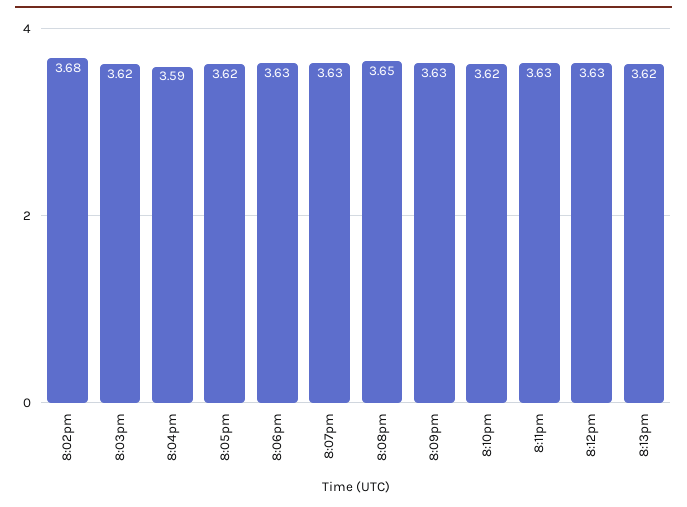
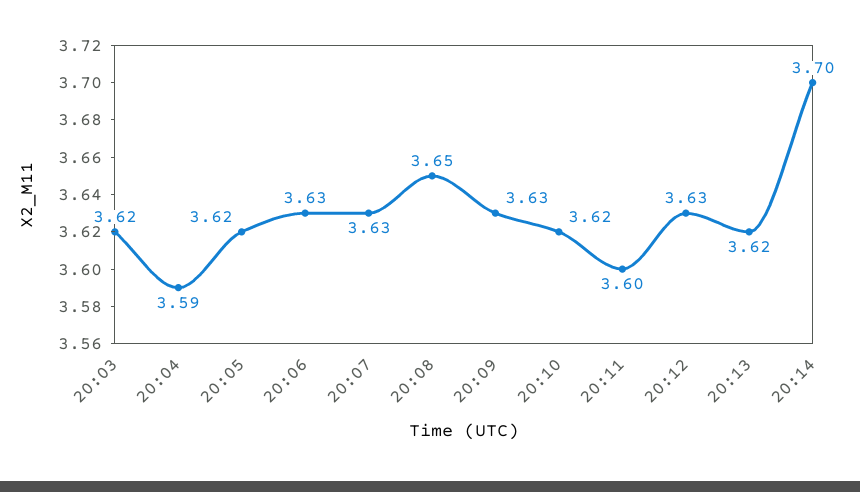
8:02pm: 3.68 -> none
8:11pm: 3.63 -> 3.6
20:14: none -> 3.7

